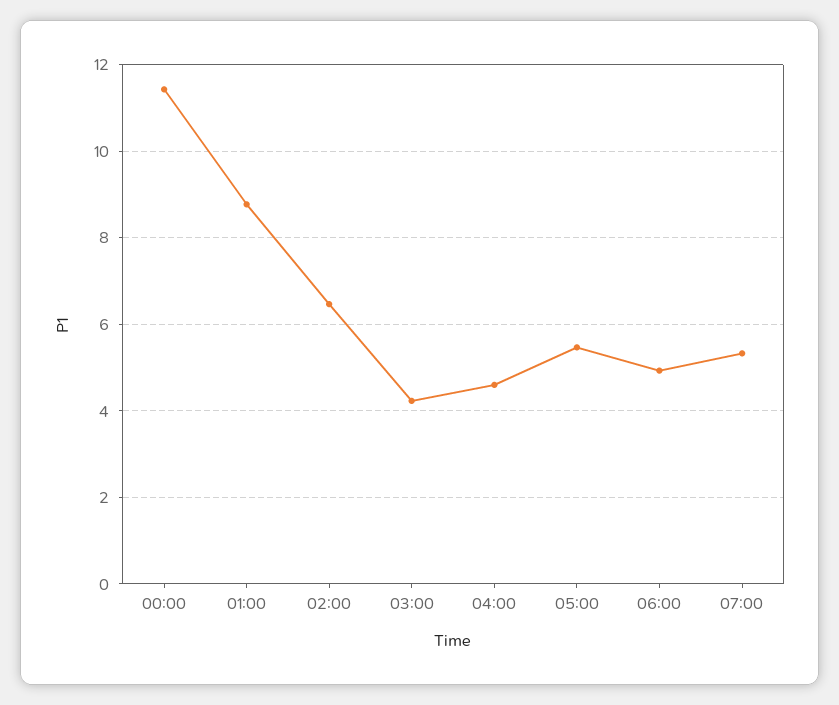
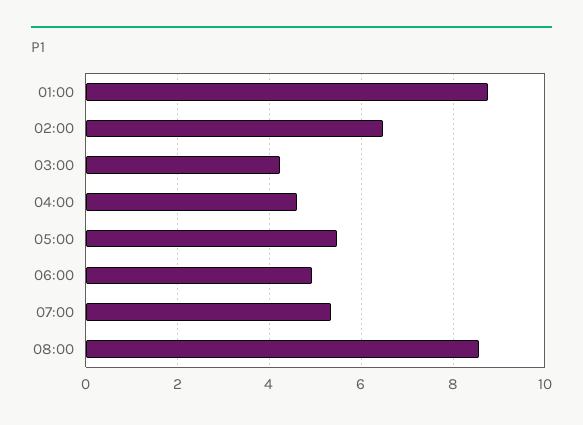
00:00: 11.4 -> none
08:00: none -> 8.6

